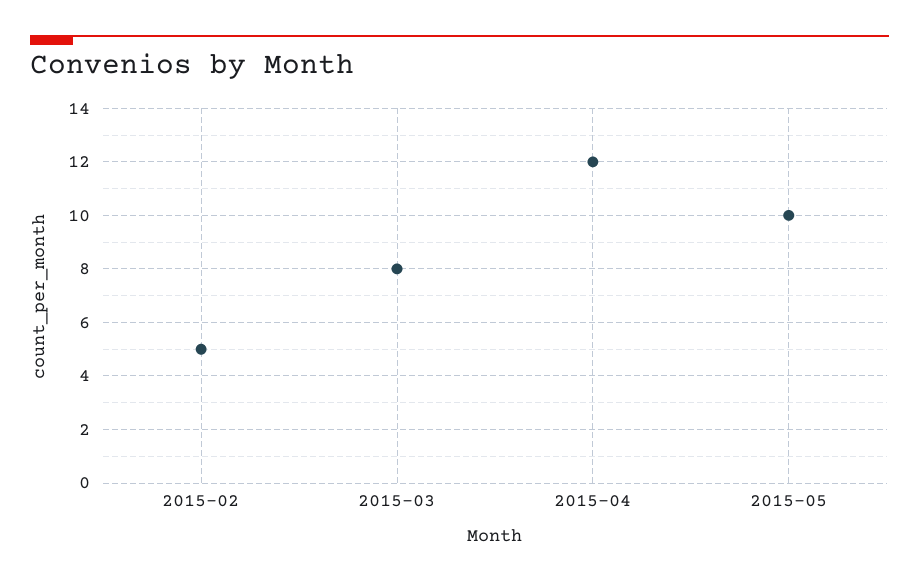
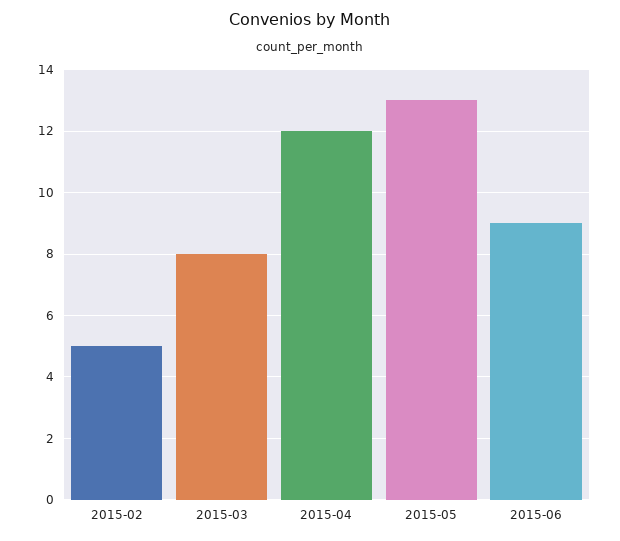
2015-05: 10 -> 13
2015-06: none -> 9

